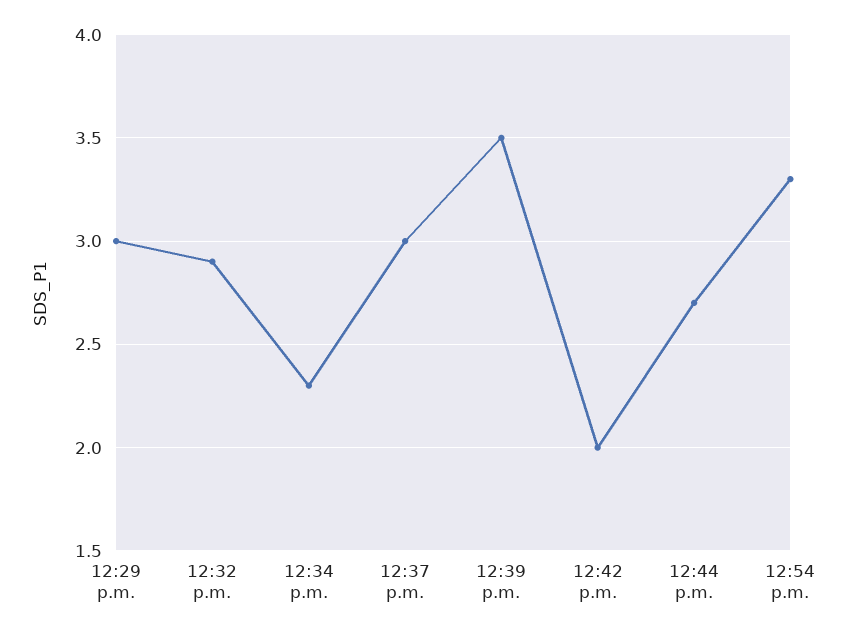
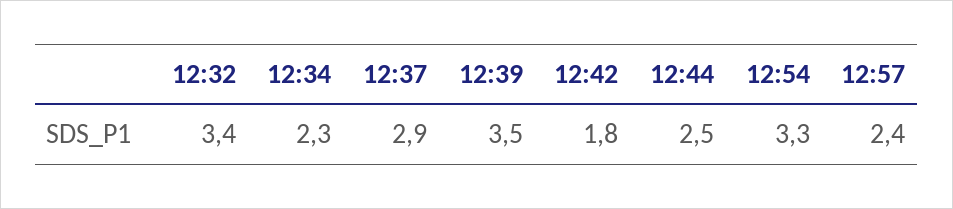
12:29 p.m.: 3 -> none
12:32 p.m.: 2.9 -> 3.4
12:37 p.m.: 3 -> 2.9
12:42 p.m.: 2 -> 1.8
12:44 p.m.: 2.7 -> 2.5
12:57: none -> 2.4

